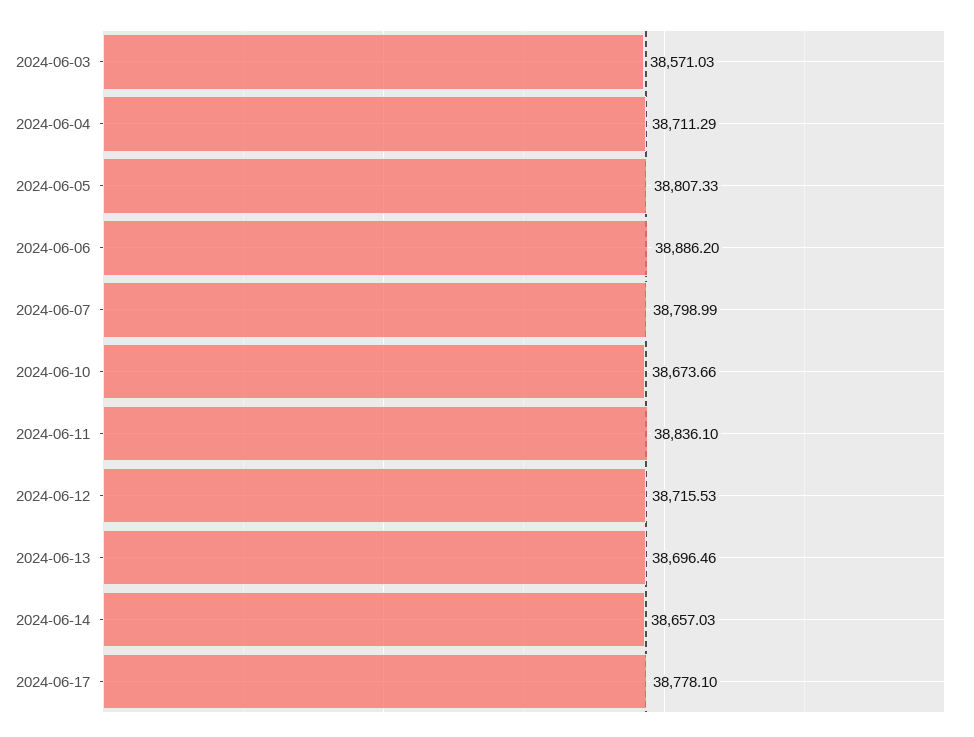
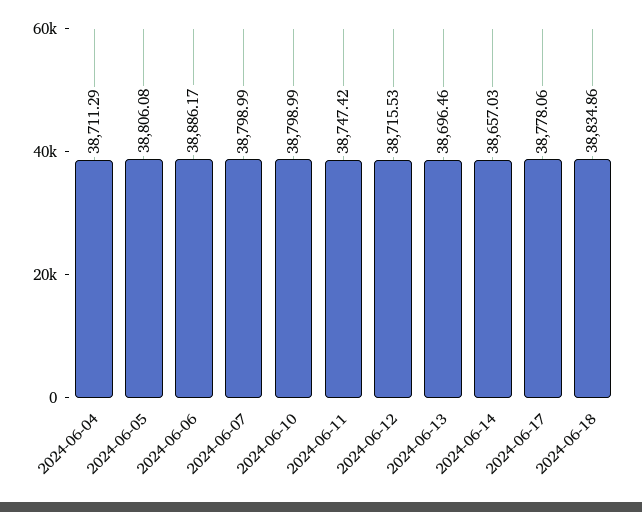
2024-06-03: 38571.03 -> none
2024-06-05: 38807.33 -> 38806.08
2024-06-06: 38886.2 -> 38886.17
2024-06-10: 38673.66 -> 38798.99
2024-06-11: 38836.1 -> 38747.42
2024-06-17: 38778.1 -> 38778.06
2024-06-18: none -> 38834.86

